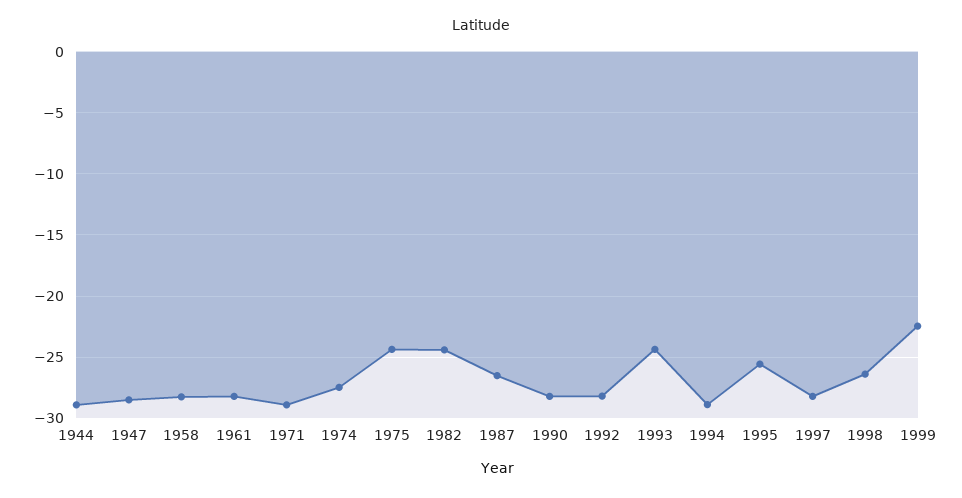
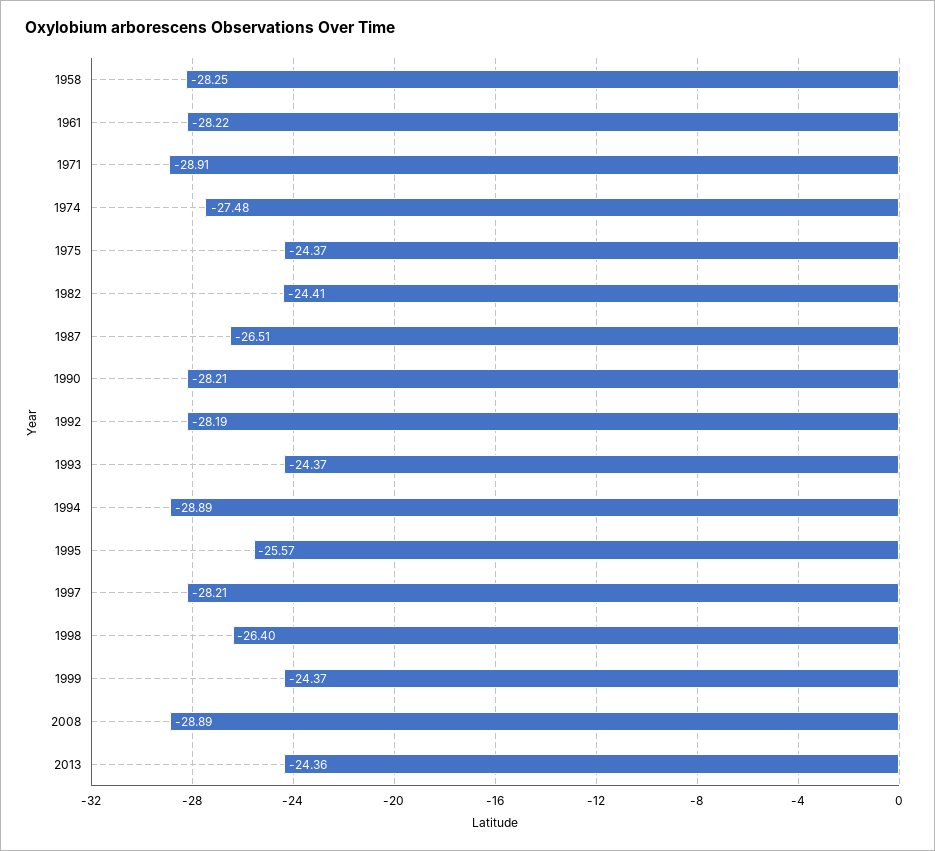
1944: -29 -> none
1947: -28.5 -> none
1999: -22.5 -> -24.37
2008: none -> -28.89
2013: none -> -24.36

